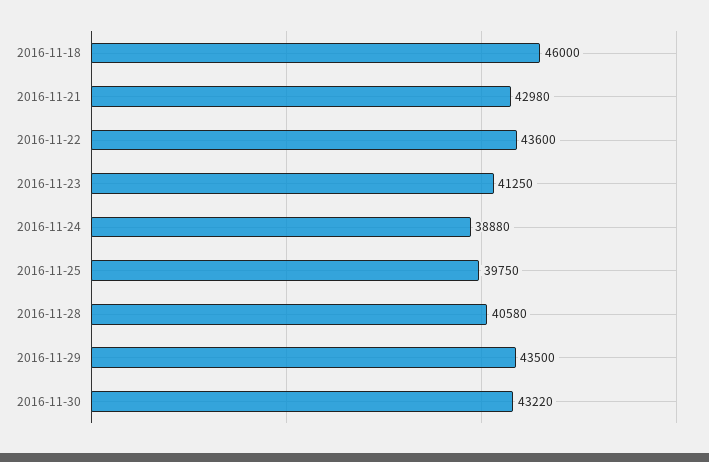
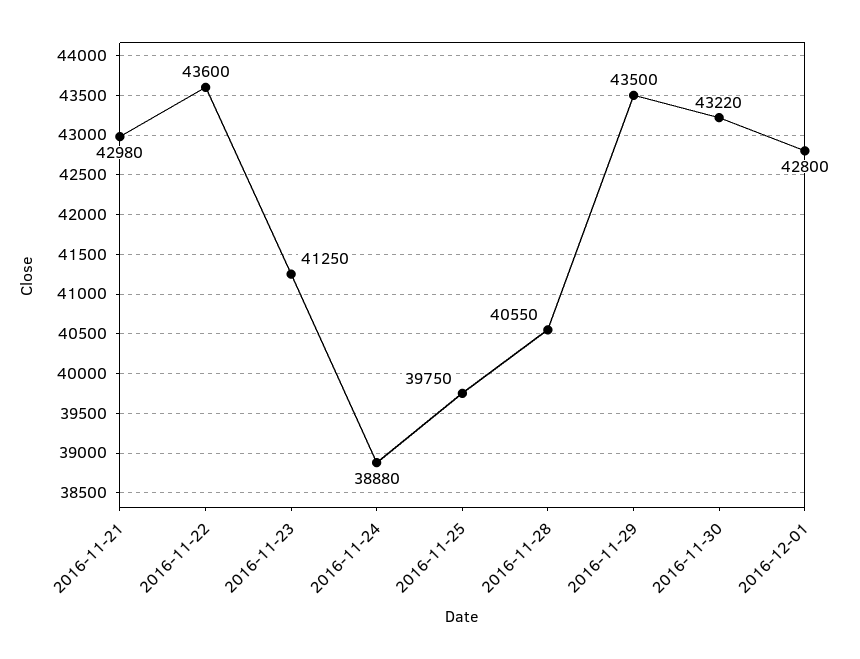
2016-11-18: 46000 -> none
2016-11-28: 40580 -> 40550
2016-12-01: none -> 42800

